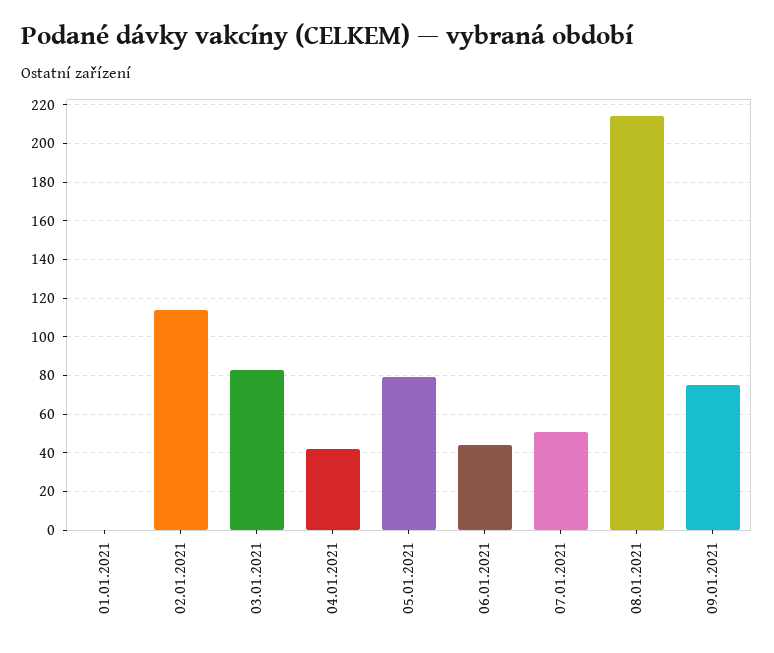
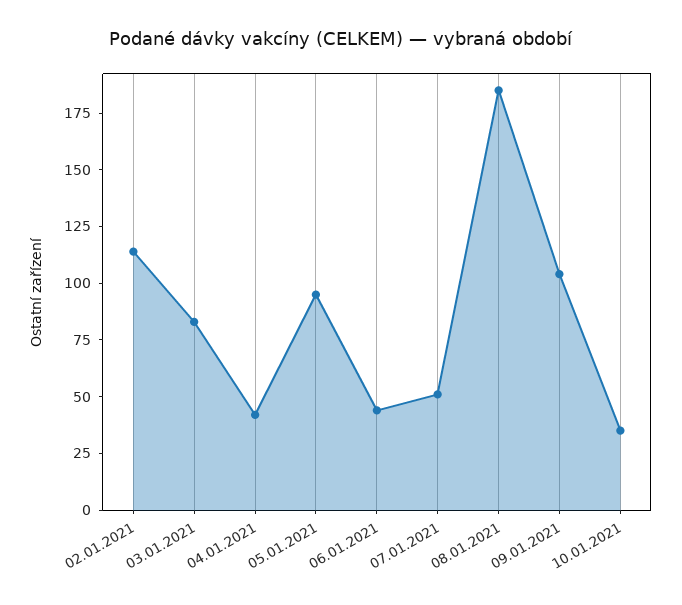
01.01.2021: 0 -> none
05.01.2021: 80 -> 95
08.01.2021: 215 -> 185
09.01.2021: 75 -> 105
10.01.2021: none -> 35

